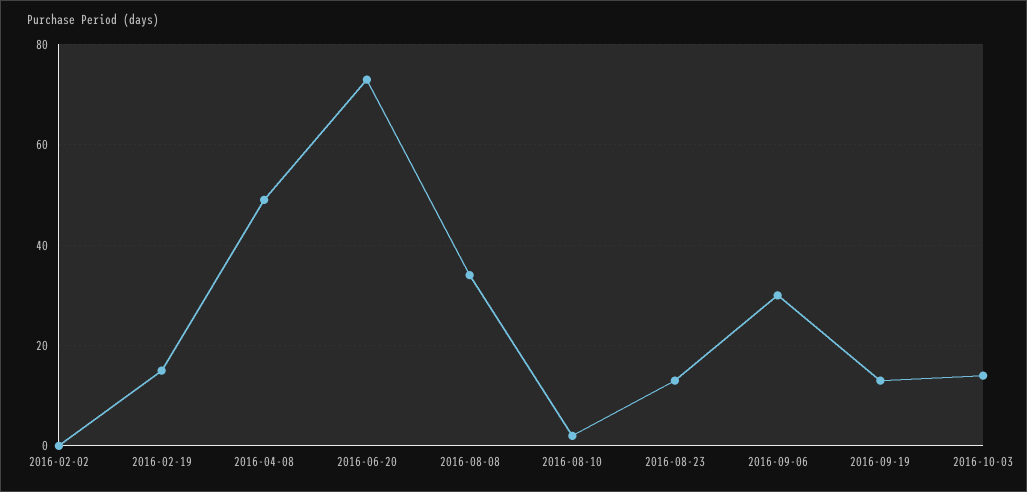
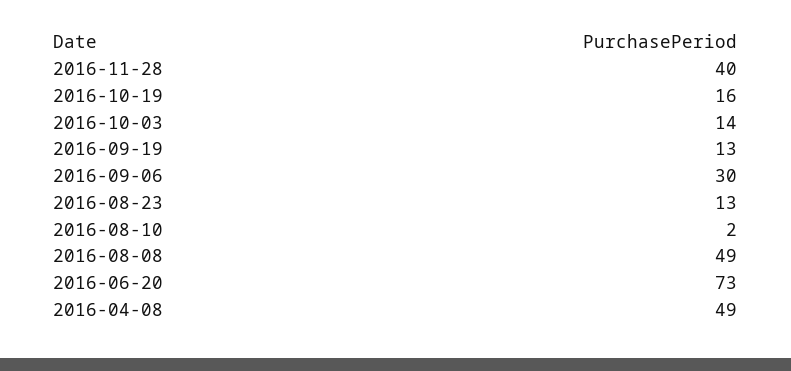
2016-02-02: 0 -> none
2016-02-19: 15 -> none
2016-08-08: 35 -> 49
2016-11-28: none -> 40
2016-10-19: none -> 16

